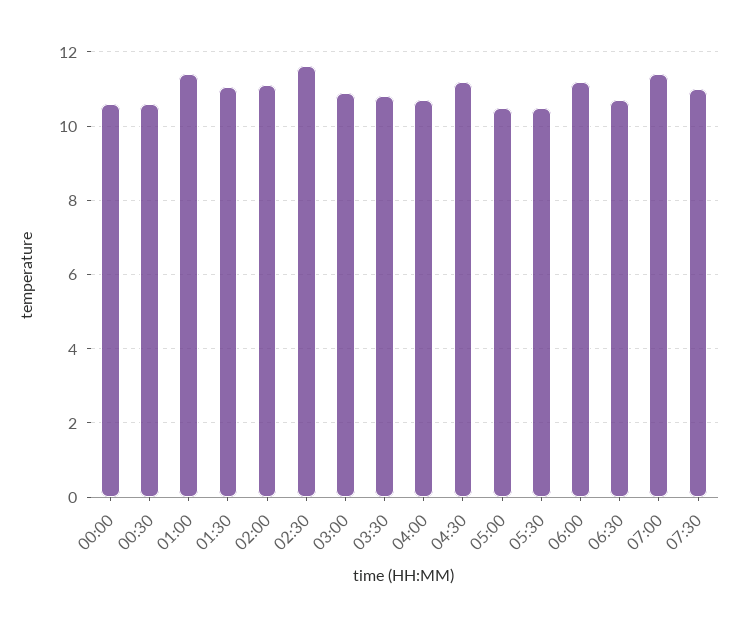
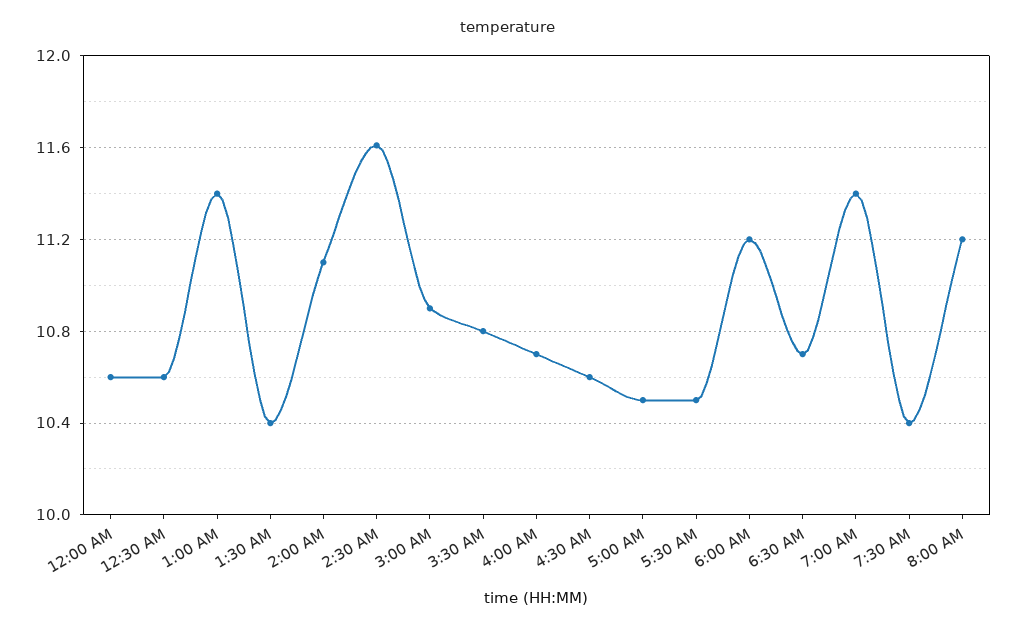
01:30: 11 -> 10.4
04:30: 11.2 -> 10.6
07:30: 11 -> 10.4
8:00 AM: none -> 11.2

